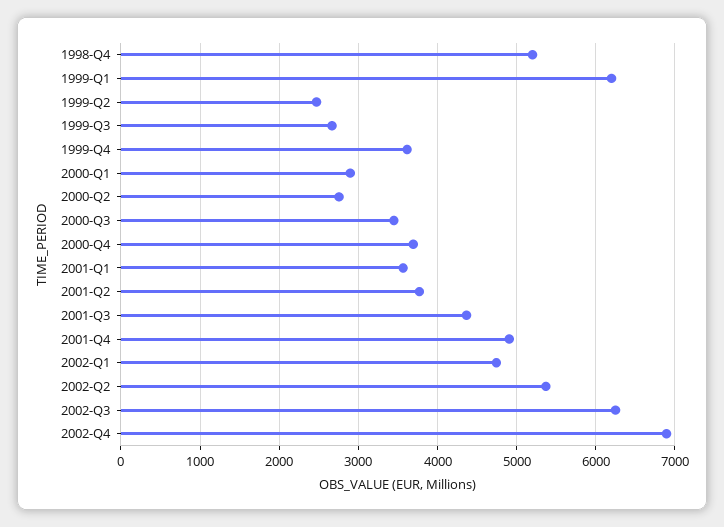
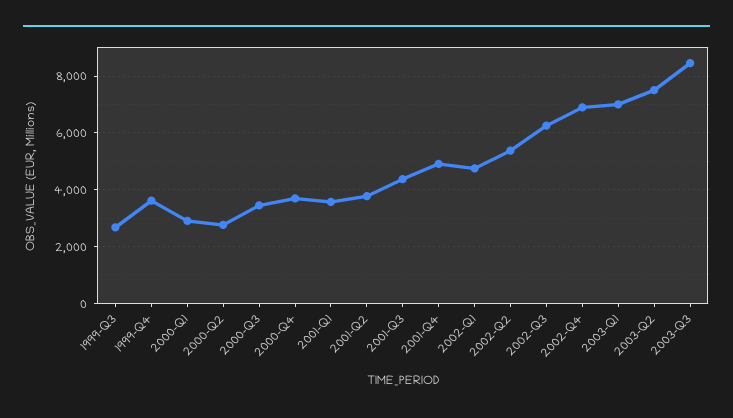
1998-Q4: 5200 -> none
1999-Q1: 6200 -> none
1999-Q2: 2500 -> none
2003-Q1: none -> 7000
2003-Q2: none -> 7500
2003-Q3: none -> 8500

